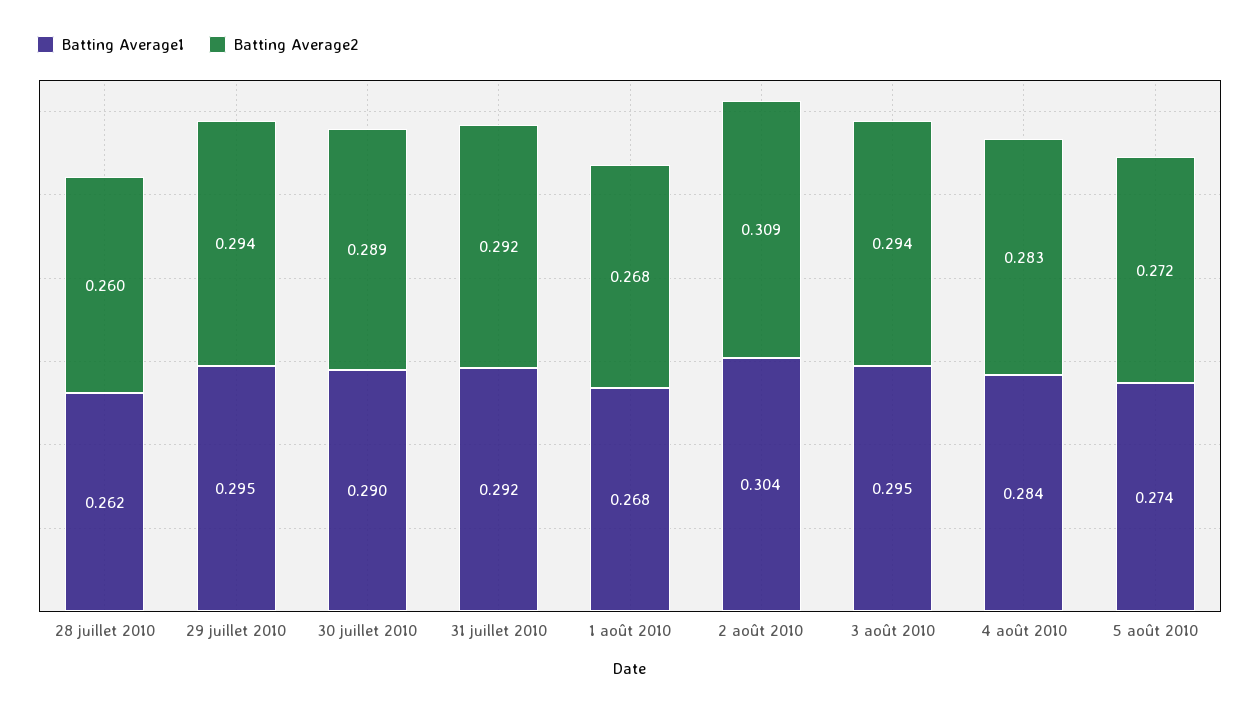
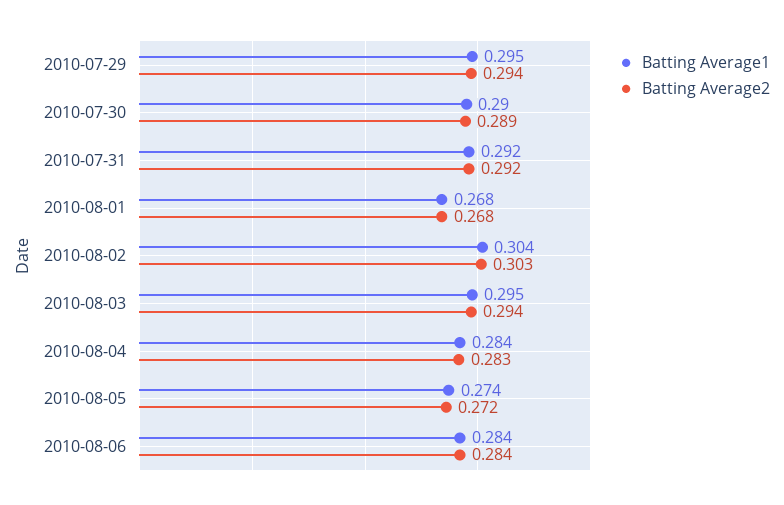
Batting Average1, 28 juillet 2010: 0.262 -> none
Batting Average2, 28 juillet 2010: 0.26 -> none
Batting Average2, 2 août 2010: 0.309 -> 0.303
Batting Average1, 2010-08-06: none -> 0.284
Batting Average2, 2010-08-06: none -> 0.284

